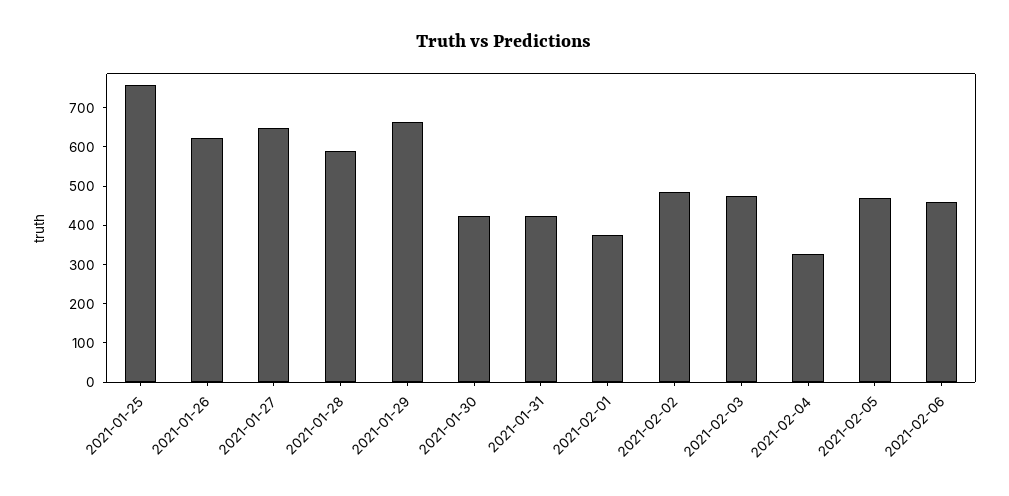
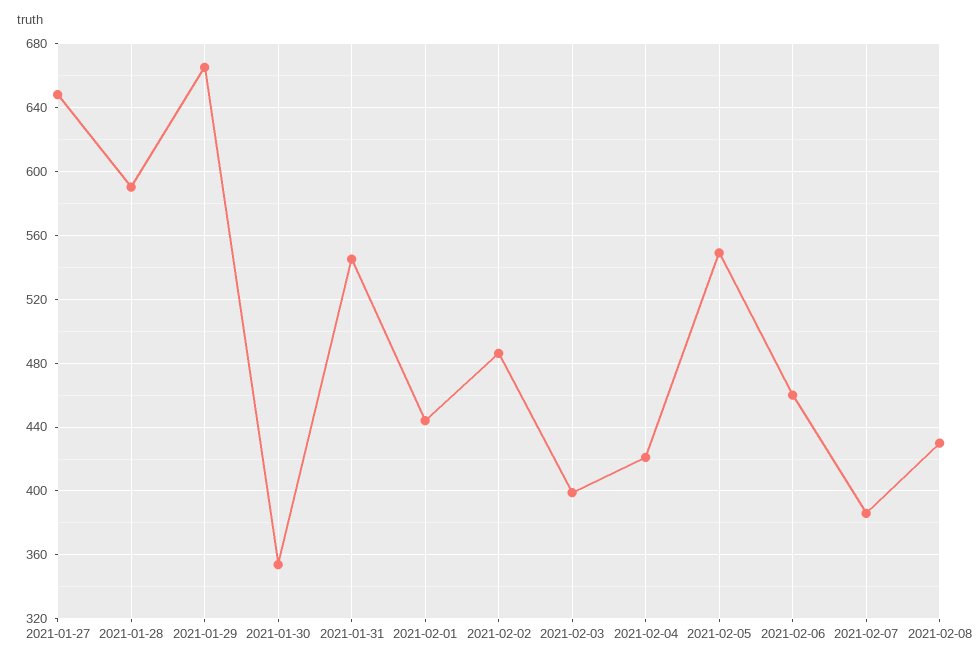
2021-01-25: 750 -> none
2021-01-26: 625 -> none
2021-01-30: 425 -> 355
2021-01-31: 425 -> 545
2021-02-01: 375 -> 445
2021-02-03: 475 -> 400
2021-02-04: 325 -> 420
2021-02-05: 475 -> 550
2021-02-07: none -> 385
2021-02-08: none -> 430

